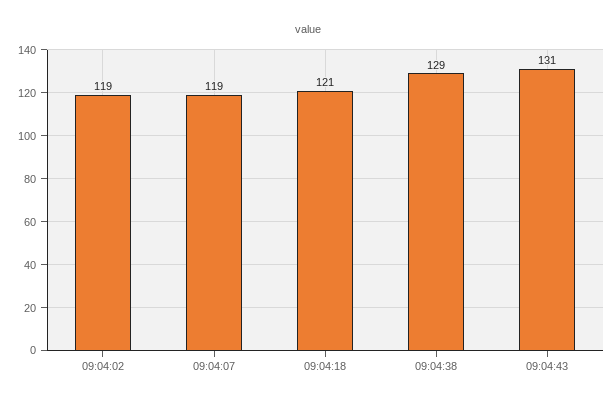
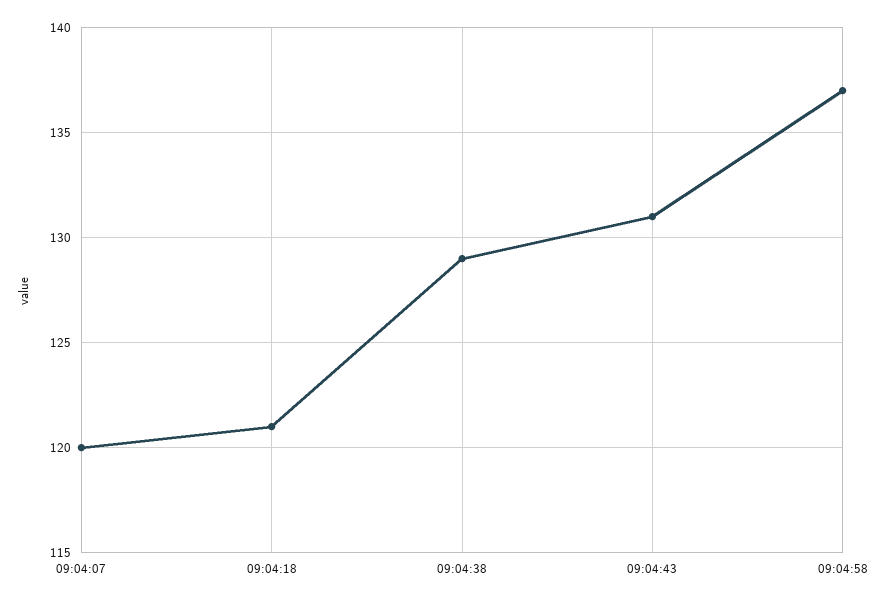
09:04:02: 119 -> none
09:04:07: 119 -> 120
09:04:58: none -> 137

